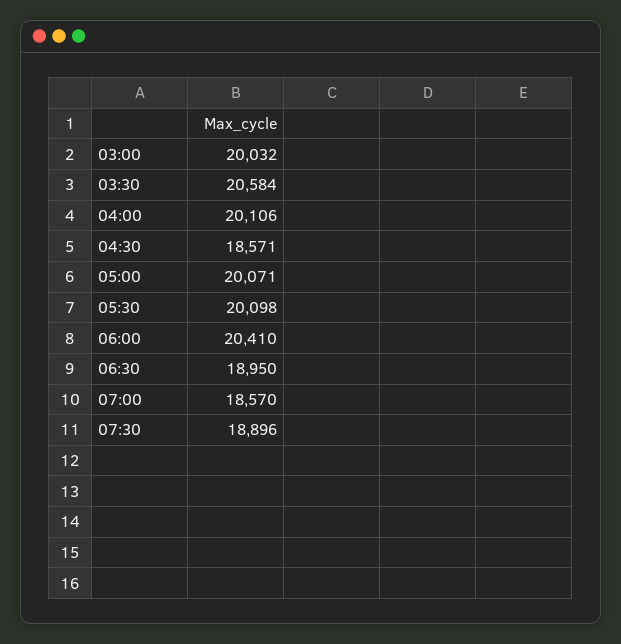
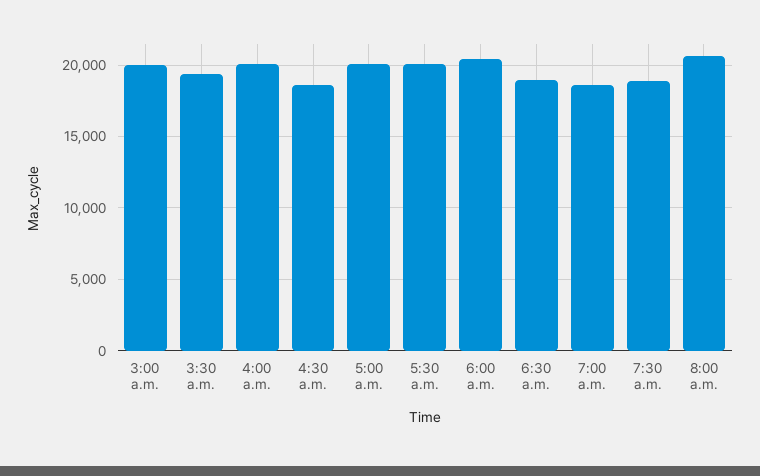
03:30: 20584 -> 19500
8:00 a.m.: none -> 20500

